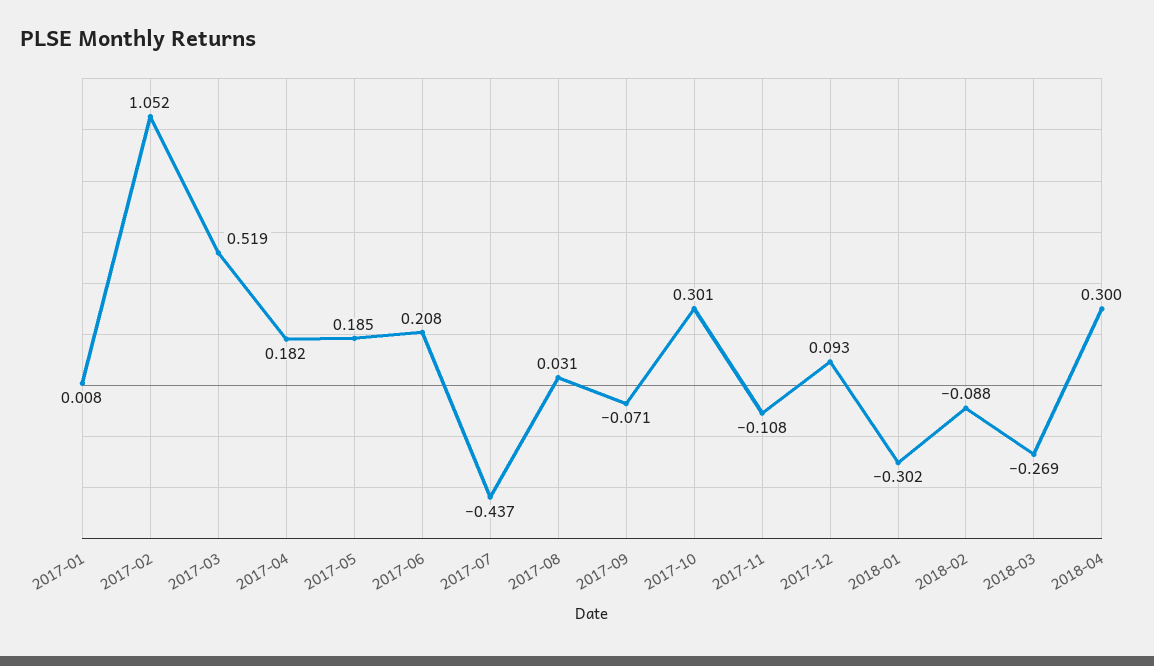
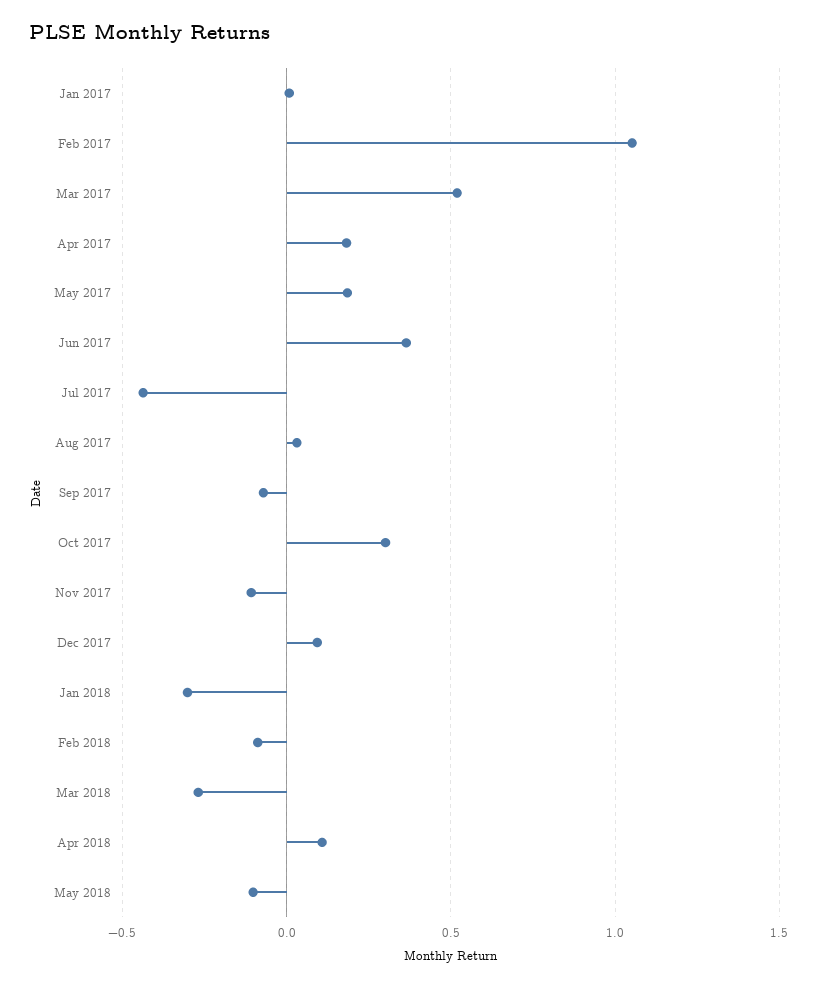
2017-06: 0.208 -> 0.35
2018-04: 0.3 -> 0.1
May 2018: none -> -0.1

